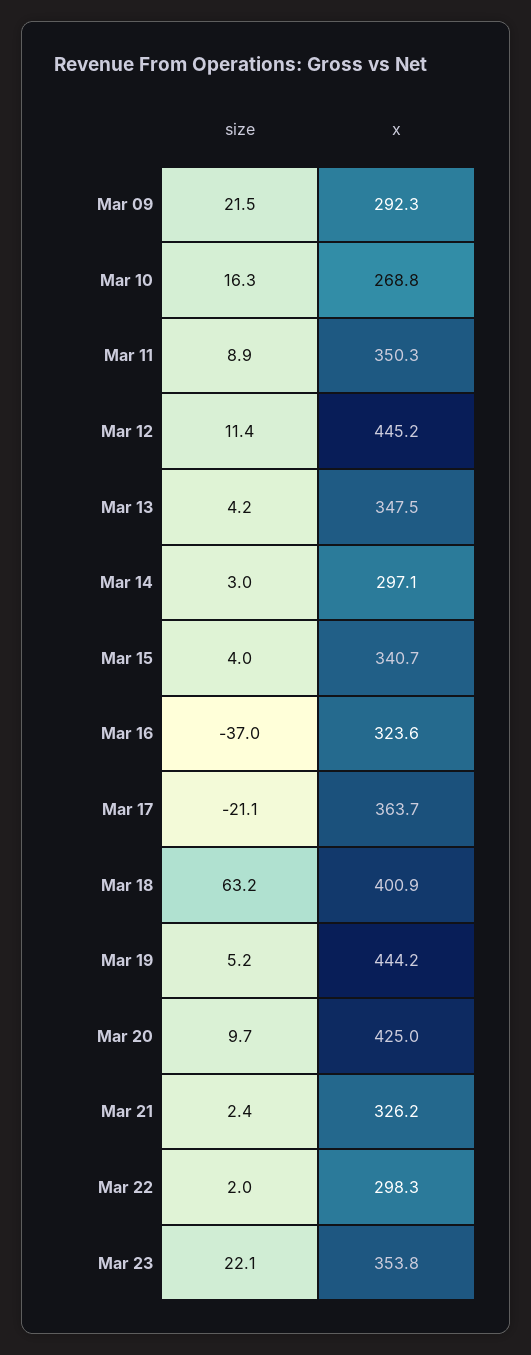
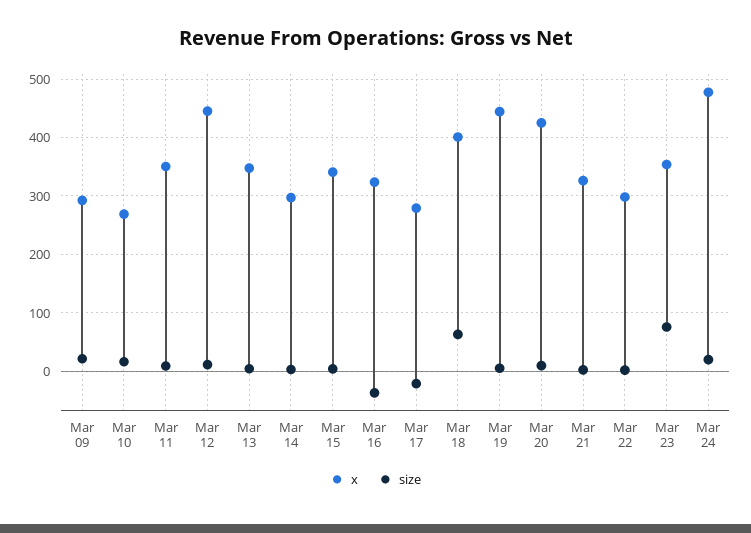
x, Mar 17: 363.7 -> 280
size, Mar 23: 22.1 -> 80
x, Mar 24: none -> 480
size, Mar 24: none -> 20

